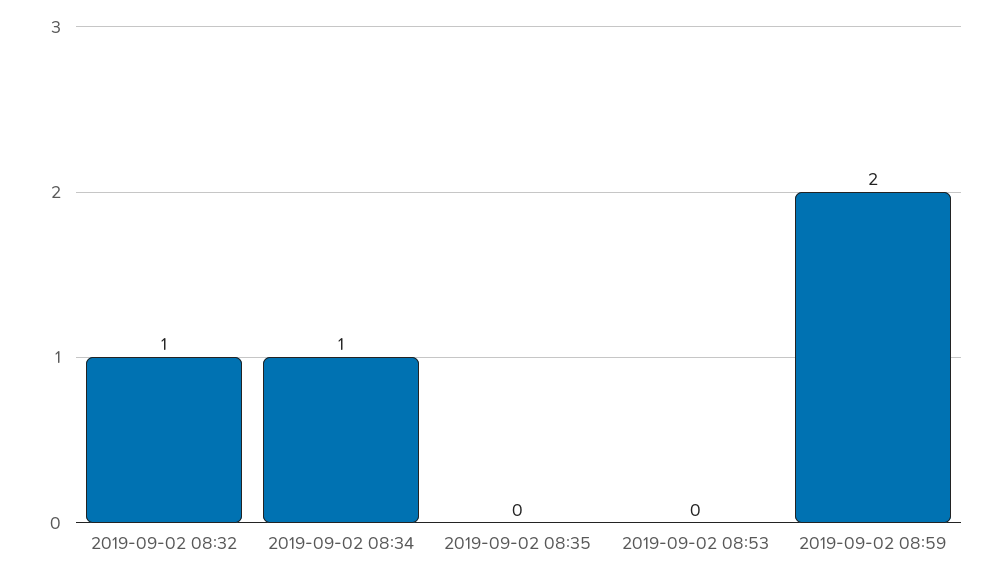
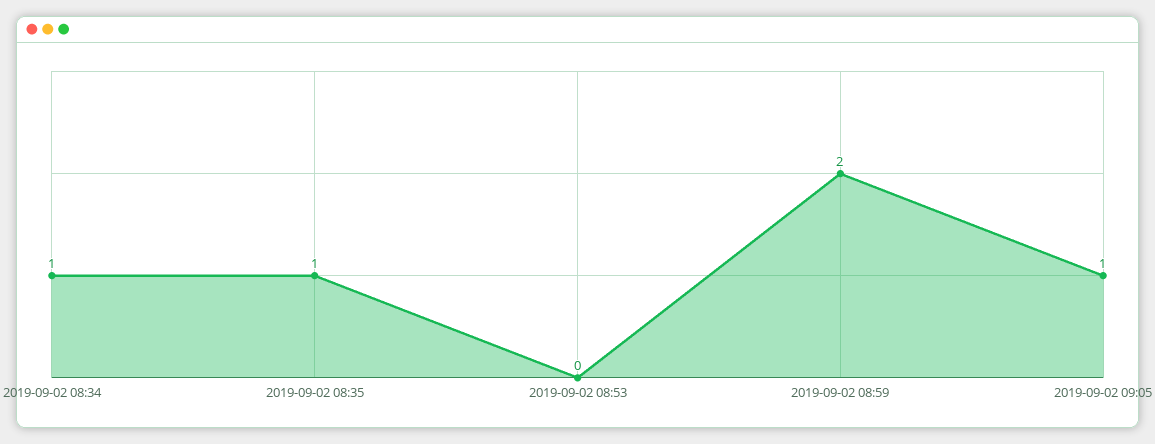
2019-09-02 08:32: 1 -> none
2019-09-02 08:35: 0 -> 1
2019-09-02 09:05: none -> 1

